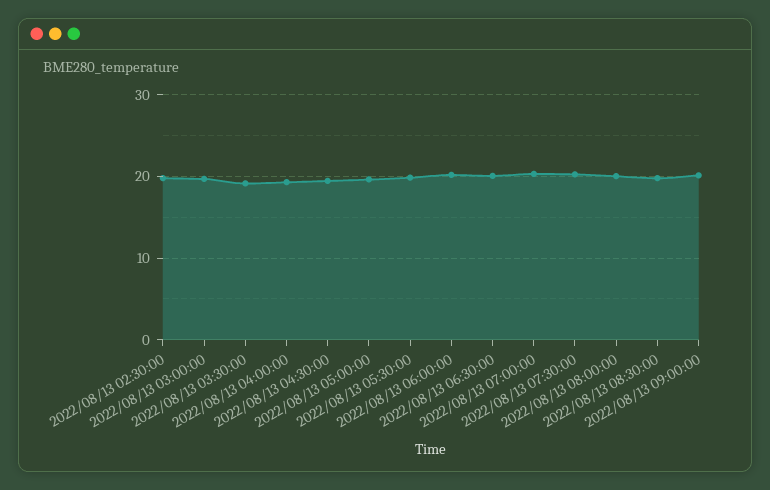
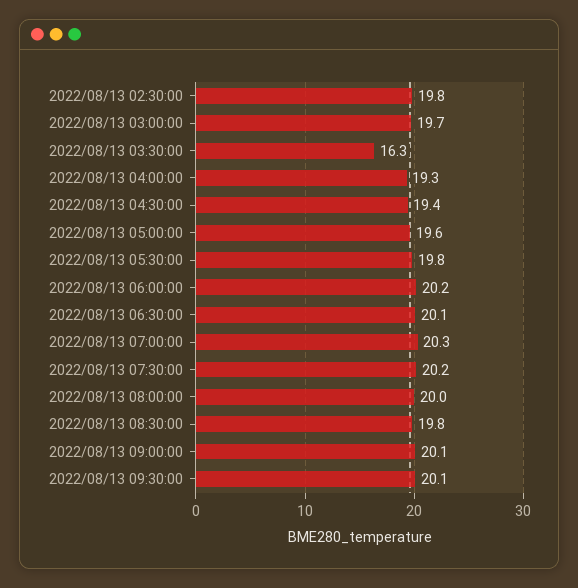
2022/08/13 03:30:00: 19 -> 16.3
2022/08/13 09:30:00: none -> 20.1

